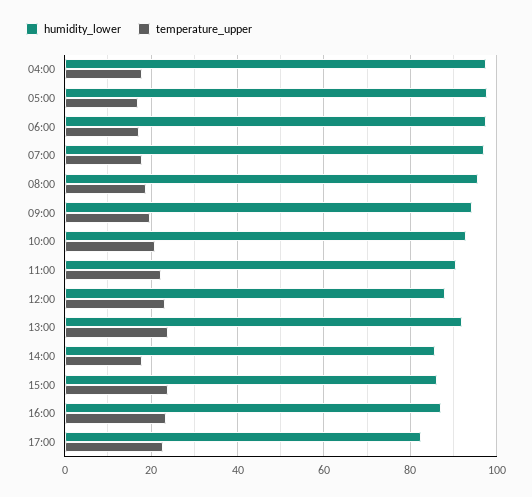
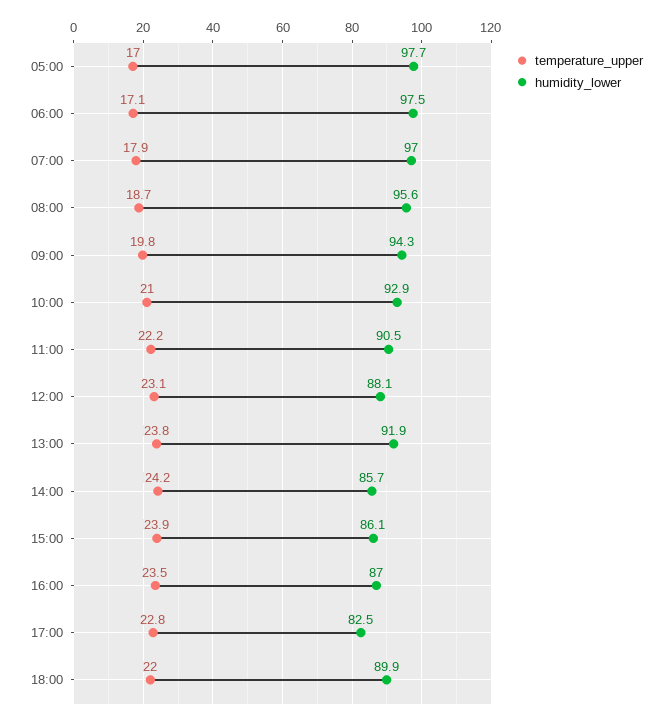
humidity_lower, 04:00: 98 -> none
temperature_upper, 04:00: 18 -> none
temperature_upper, 14:00: 18 -> 24.2
temperature_upper, 18:00: none -> 22
humidity_lower, 18:00: none -> 89.9

